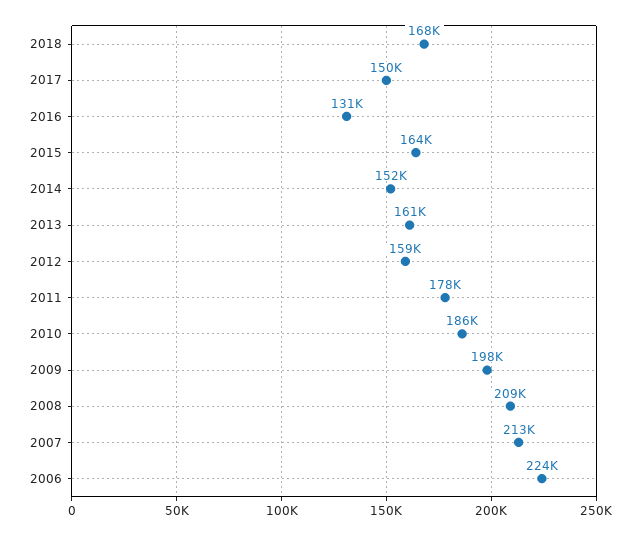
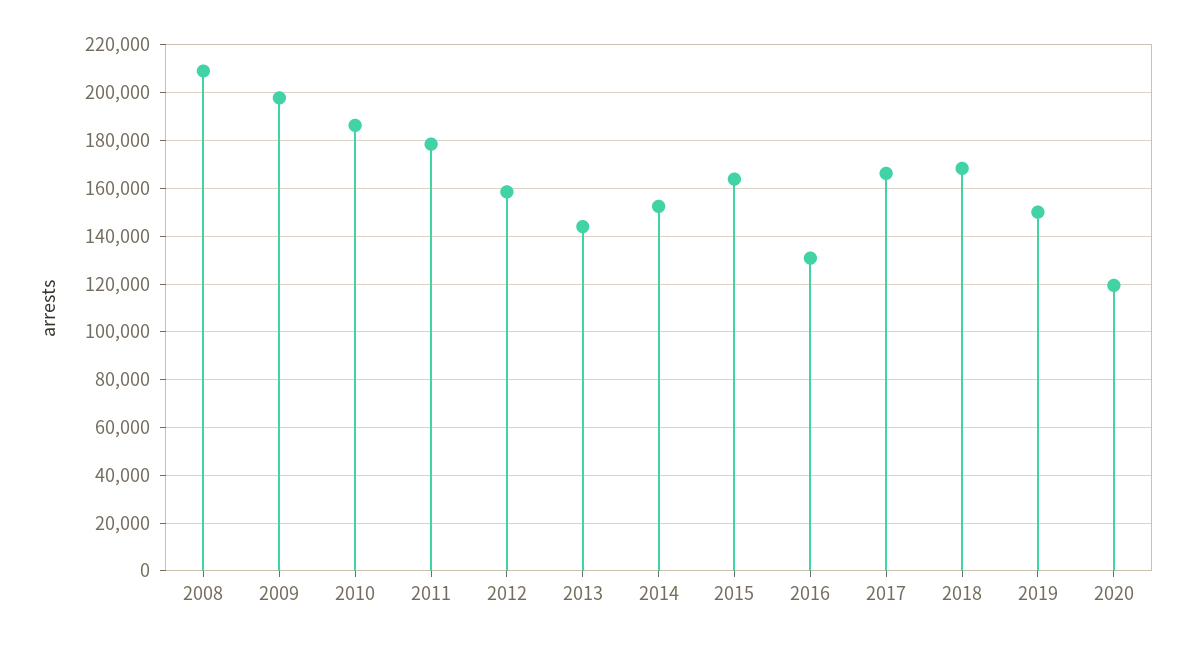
2017: 150000 -> 165000
2013: 161000 -> 145000
2007: 213000 -> none
2006: 224000 -> none
2019: none -> 150000
2020: none -> 120000

